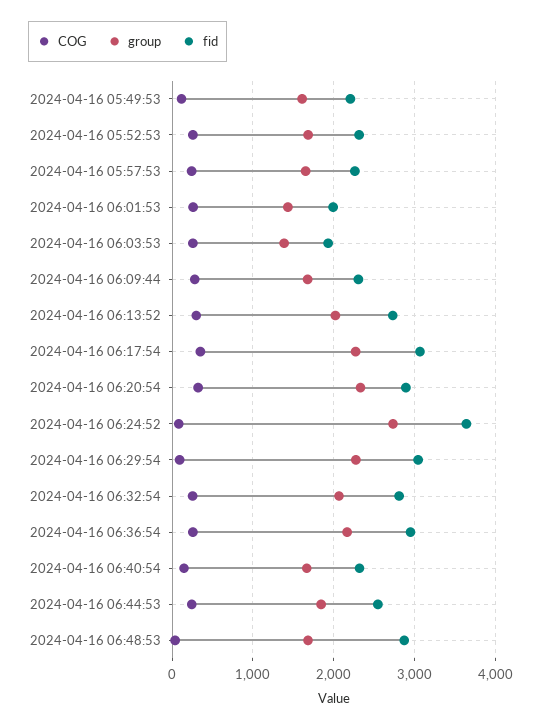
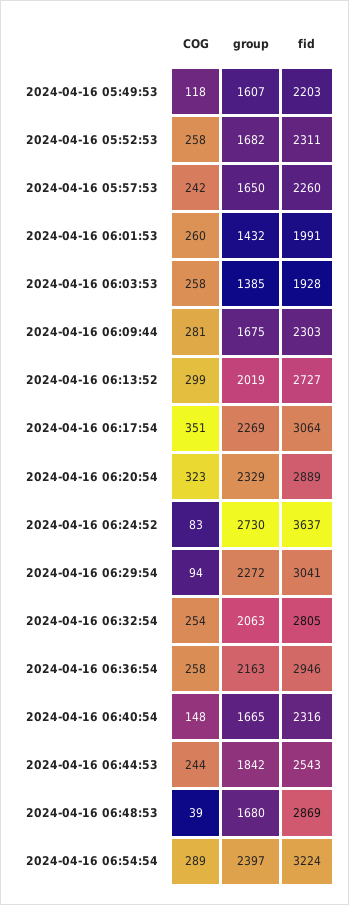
COG, 2024-04-16 06:54:54: none -> 289
group, 2024-04-16 06:54:54: none -> 2397
fid, 2024-04-16 06:54:54: none -> 3224

